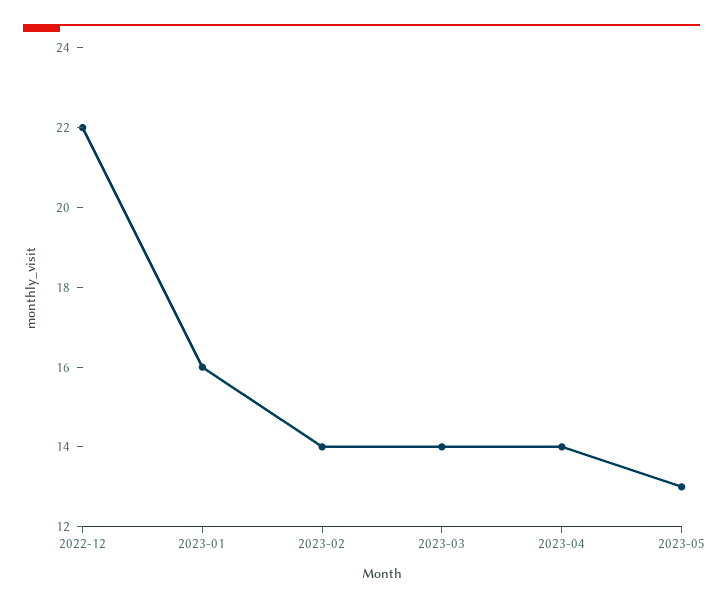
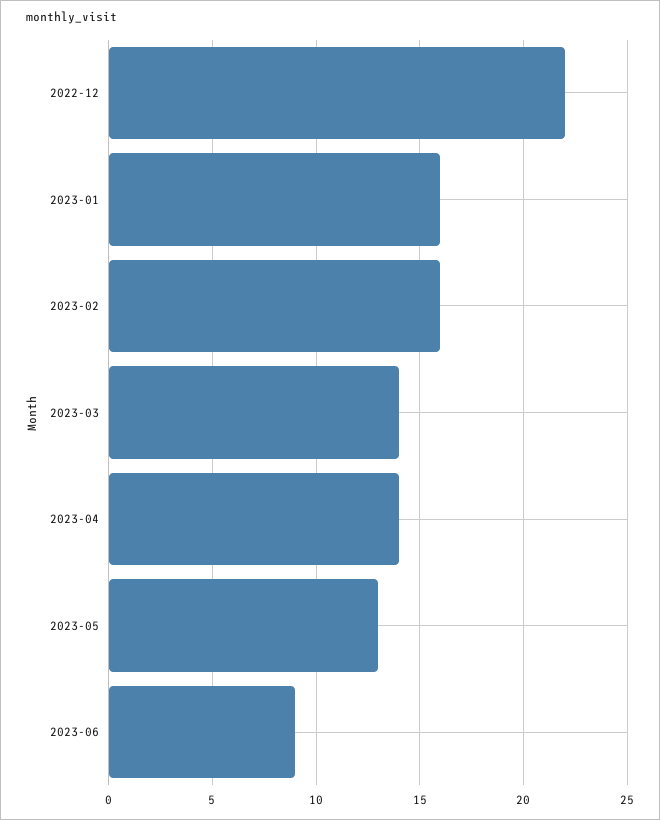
2023-02: 14 -> 16
2023-06: none -> 9

